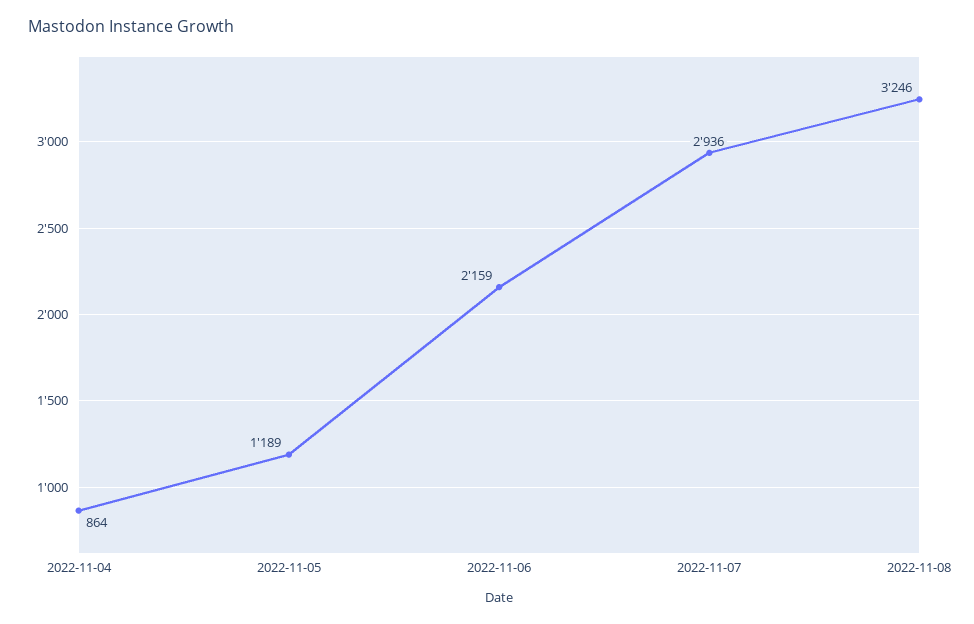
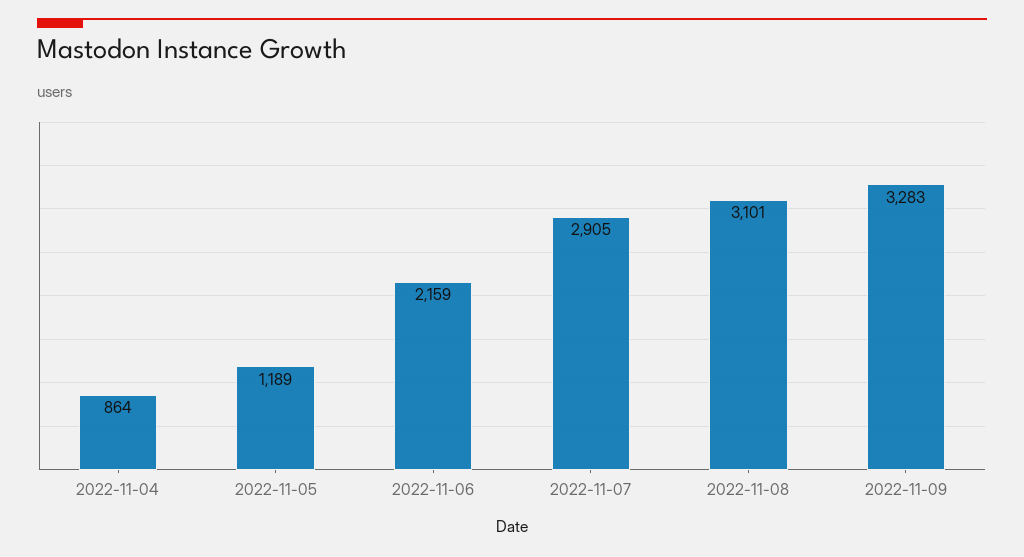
2022-11-07: 2936 -> 2905
2022-11-08: 3246 -> 3101
2022-11-09: none -> 3283

